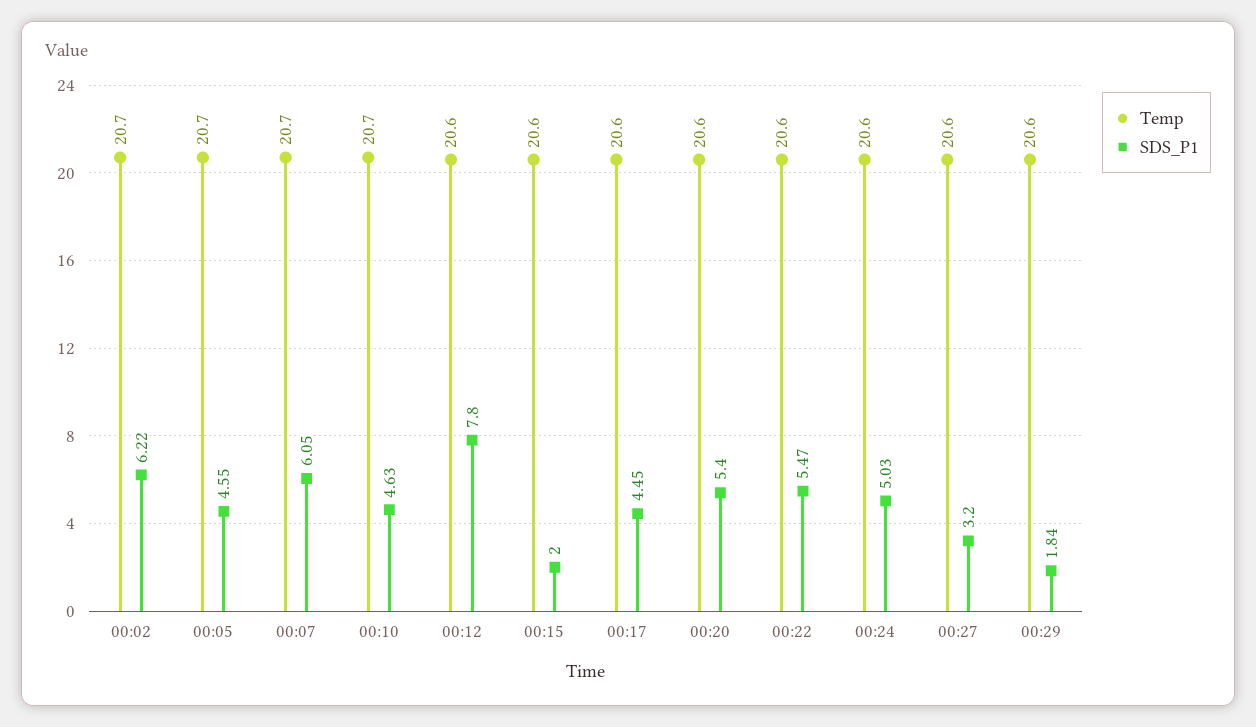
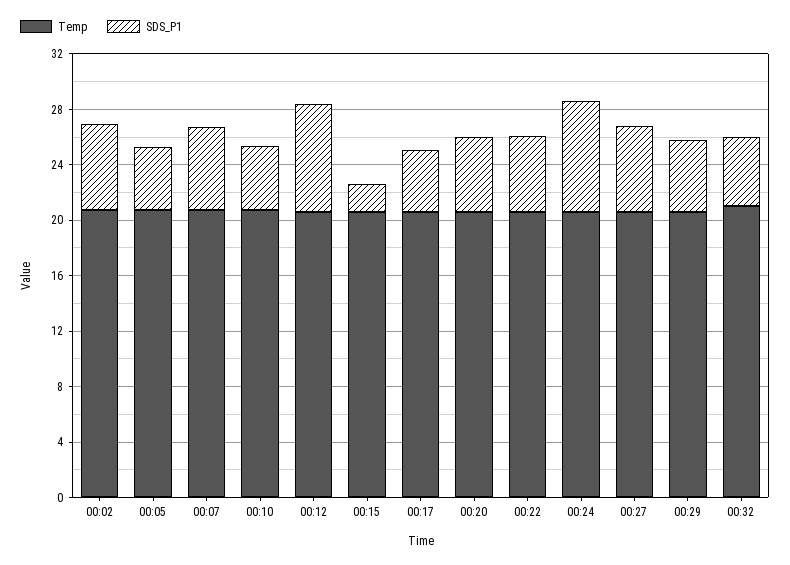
SDS_P1, 00:24: 5.03 -> 8
SDS_P1, 00:27: 3.2 -> 6
SDS_P1, 00:29: 1.84 -> 5
Temp, 00:32: none -> 21
SDS_P1, 00:32: none -> 5

